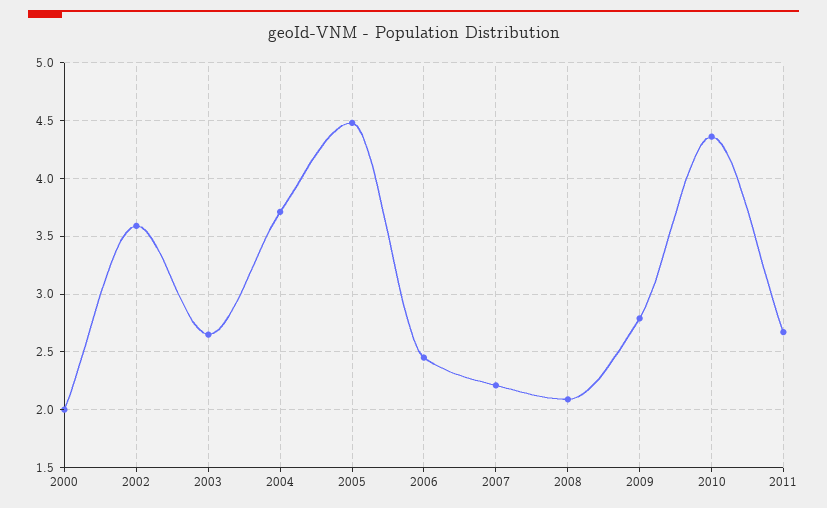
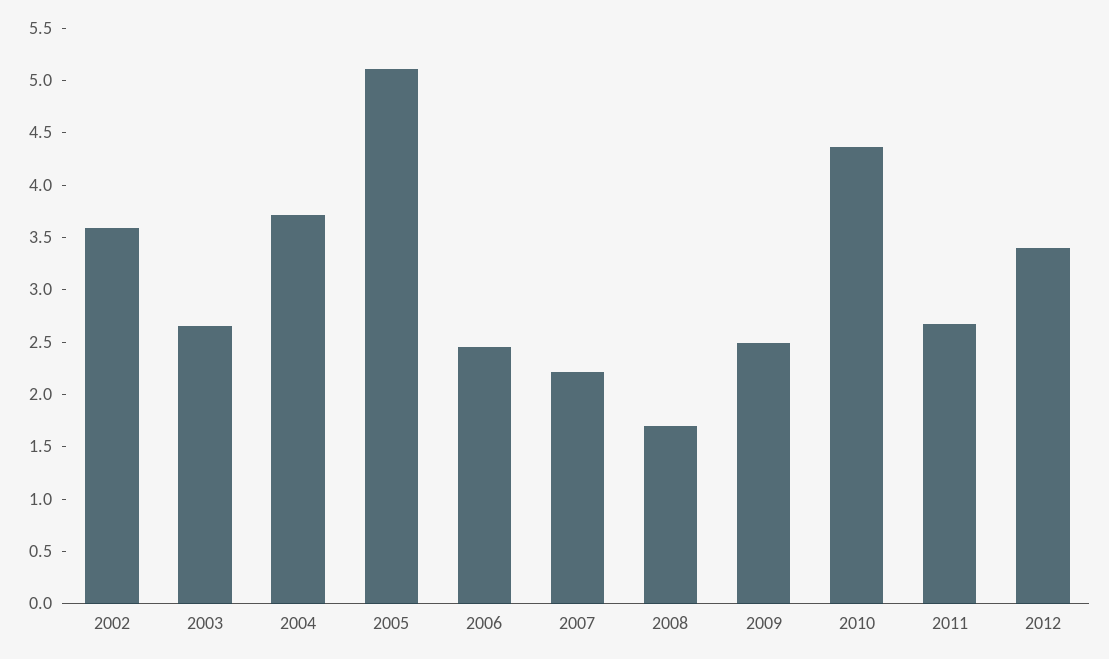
2000: 2 -> none
2005: 4.5 -> 5.1
2008: 2.1 -> 1.7
2009: 2.8 -> 2.5
2012: none -> 3.4

